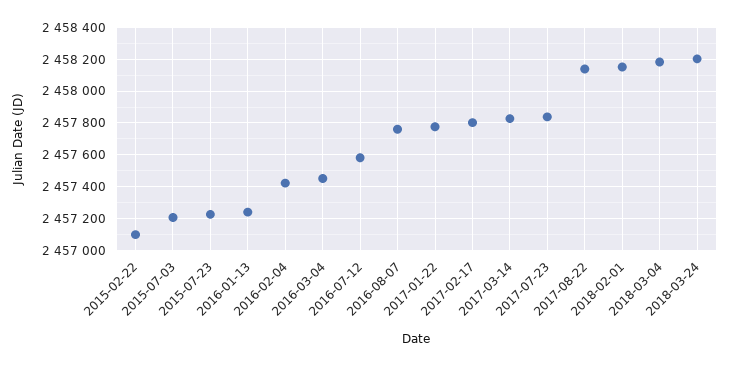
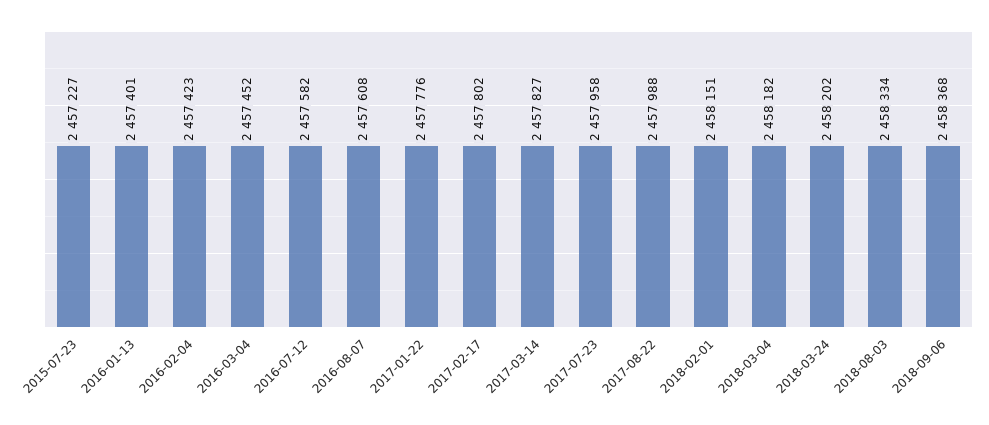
2015-02-22: 2457100 -> none
2015-07-03: 2457200 -> none
2016-01-13: 2457250 -> 2457401
2016-08-07: 2457750 -> 2457608
2017-07-23: 2457850 -> 2457958
2017-08-22: 2458150 -> 2457988
2018-08-03: none -> 2458334
2018-09-06: none -> 2458368

